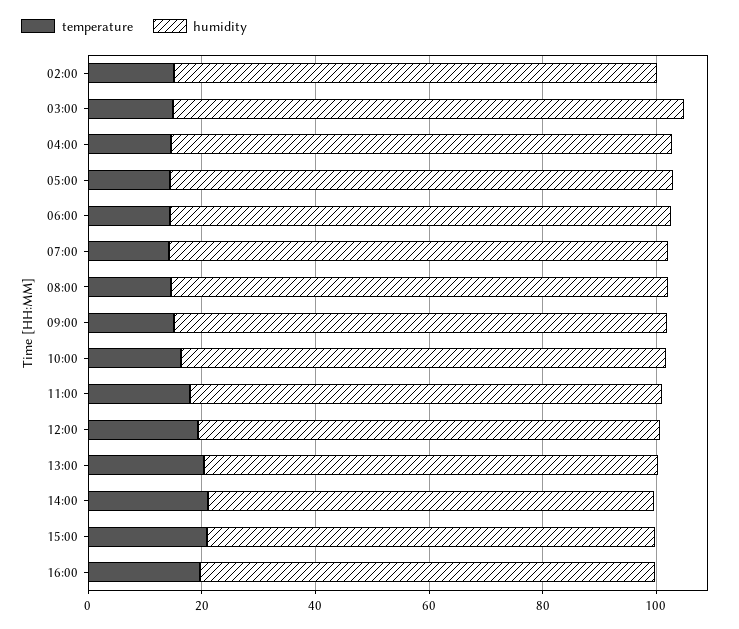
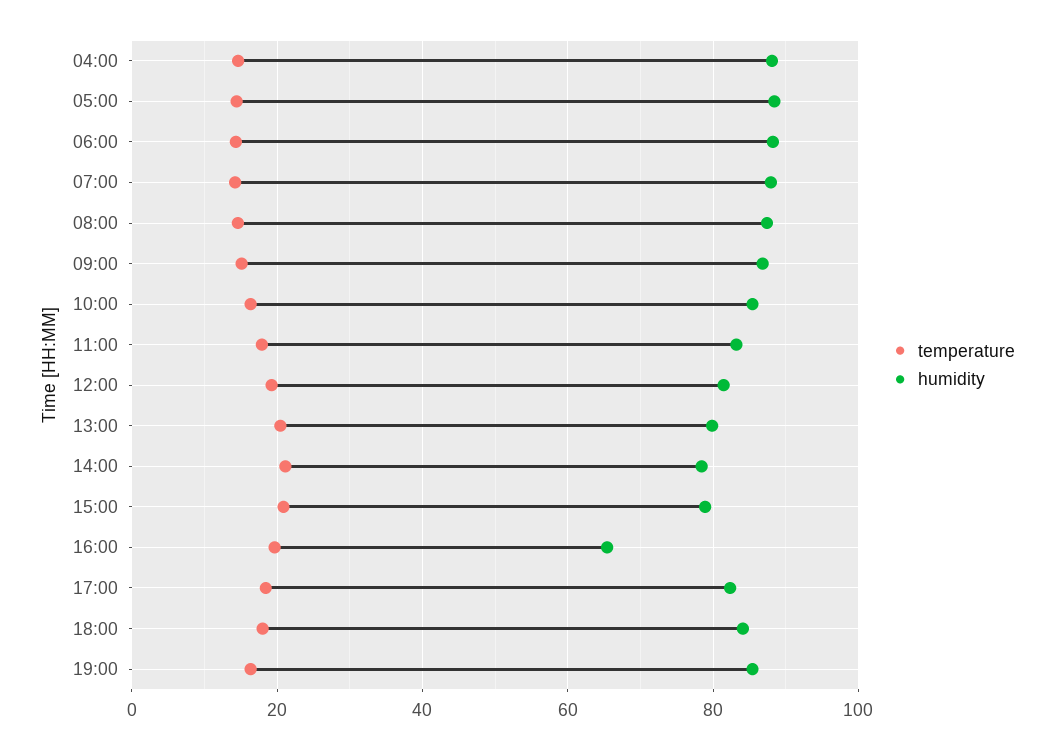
temperature, 02:00: 15 -> none
humidity, 02:00: 85 -> none
temperature, 03:00: 15 -> none
humidity, 03:00: 90 -> none
humidity, 16:00: 80 -> 66
temperature, 17:00: none -> 18
humidity, 17:00: none -> 82
temperature, 18:00: none -> 18
humidity, 18:00: none -> 84
temperature, 19:00: none -> 16
humidity, 19:00: none -> 86

